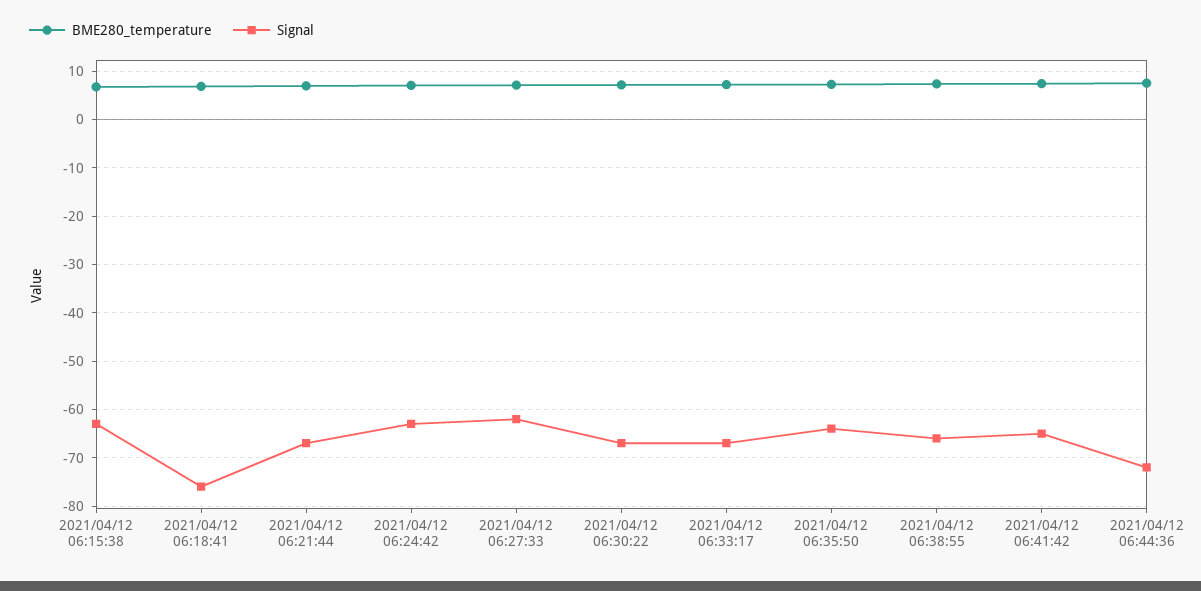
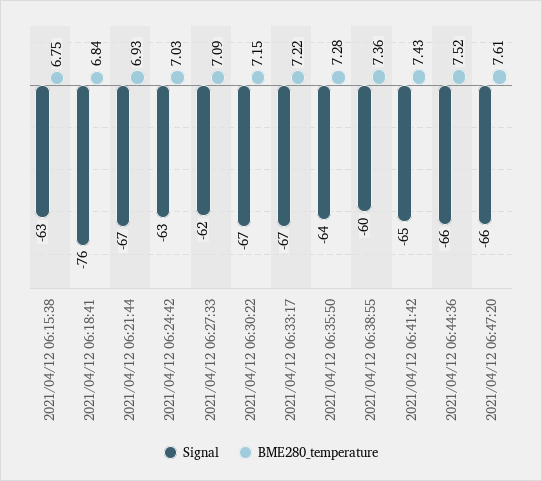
Signal, 2021/04/12 06:38:55: -66 -> -60
Signal, 2021/04/12 06:44:36: -72 -> -66
Signal, 2021/04/12 06:47:20: none -> -66
BME280_temperature, 2021/04/12 06:47:20: none -> 7.61

